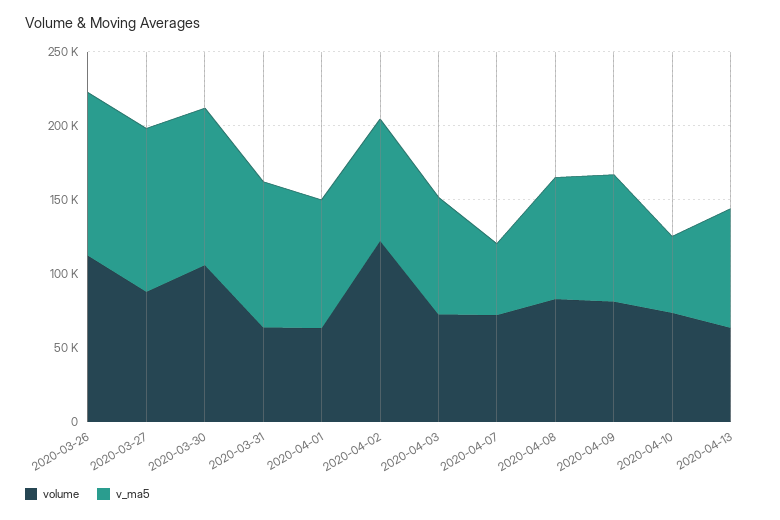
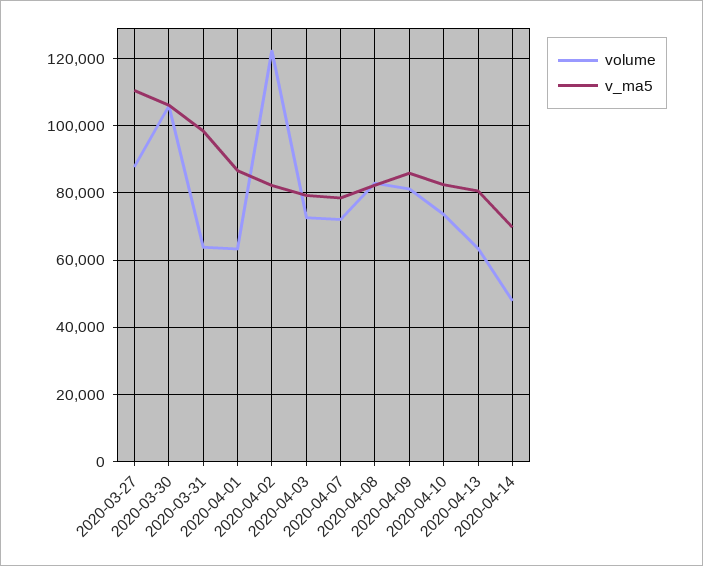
volume, 2020-03-26: 110000 -> none
v_ma5, 2020-03-26: 110000 -> none
v_ma5, 2020-04-07: 50000 -> 78000
v_ma5, 2020-04-10: 50000 -> 82000
volume, 2020-04-14: none -> 48000
v_ma5, 2020-04-14: none -> 70000

